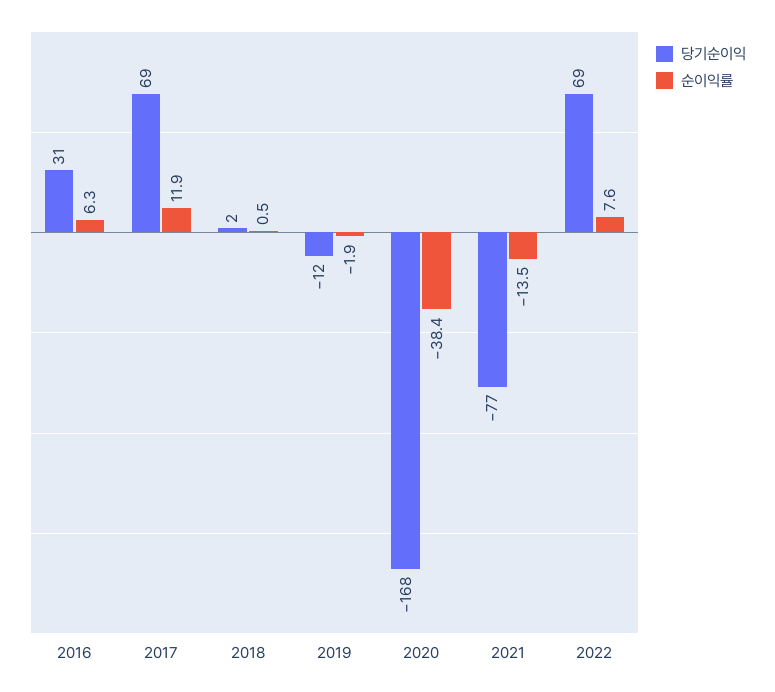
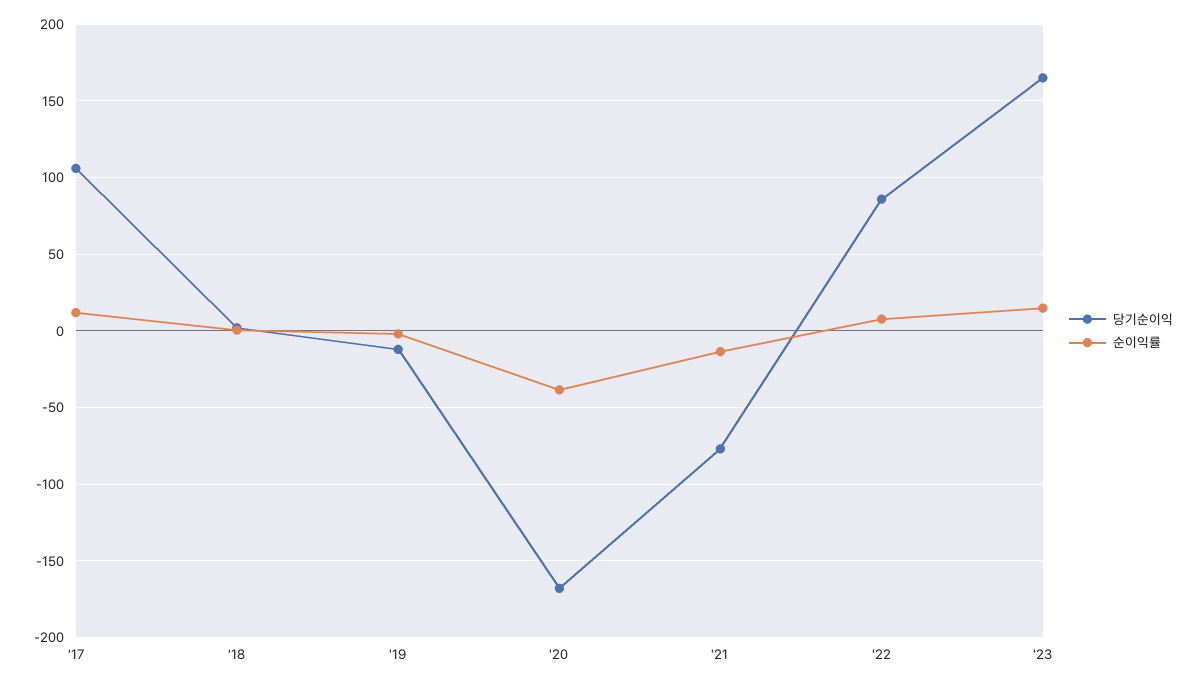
당기순이익, 2016: 31 -> none
순이익률, 2016: 6.3 -> none
당기순이익, 2017: 69 -> 105
당기순이익, 2022: 69 -> 85
당기순이익, '23: none -> 165
순이익률, '23: none -> 15

